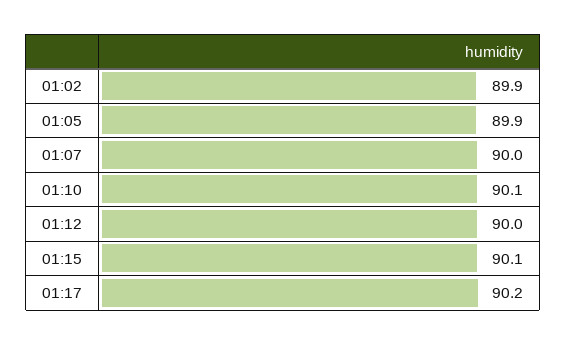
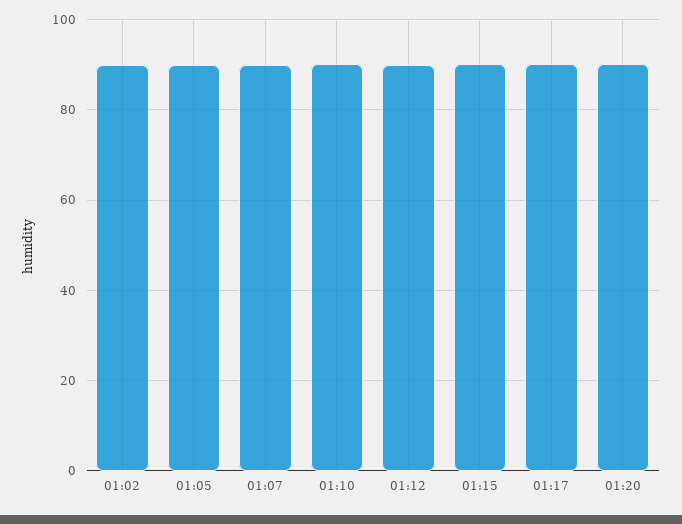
01:20: none -> 90

